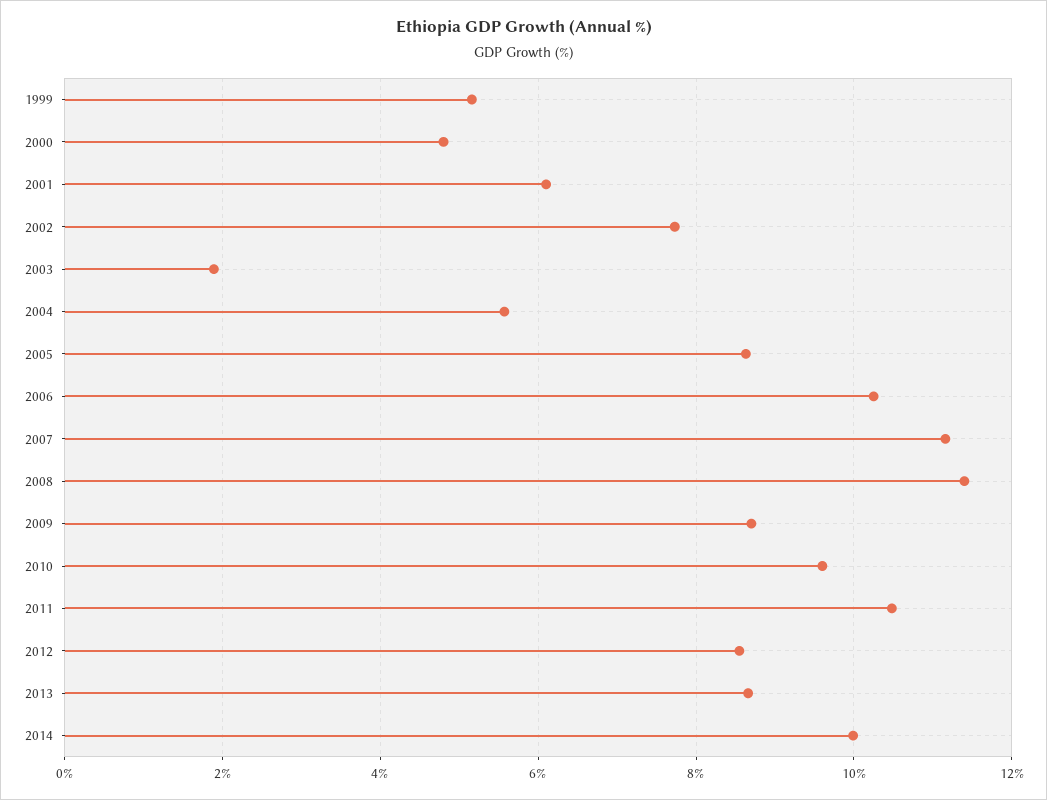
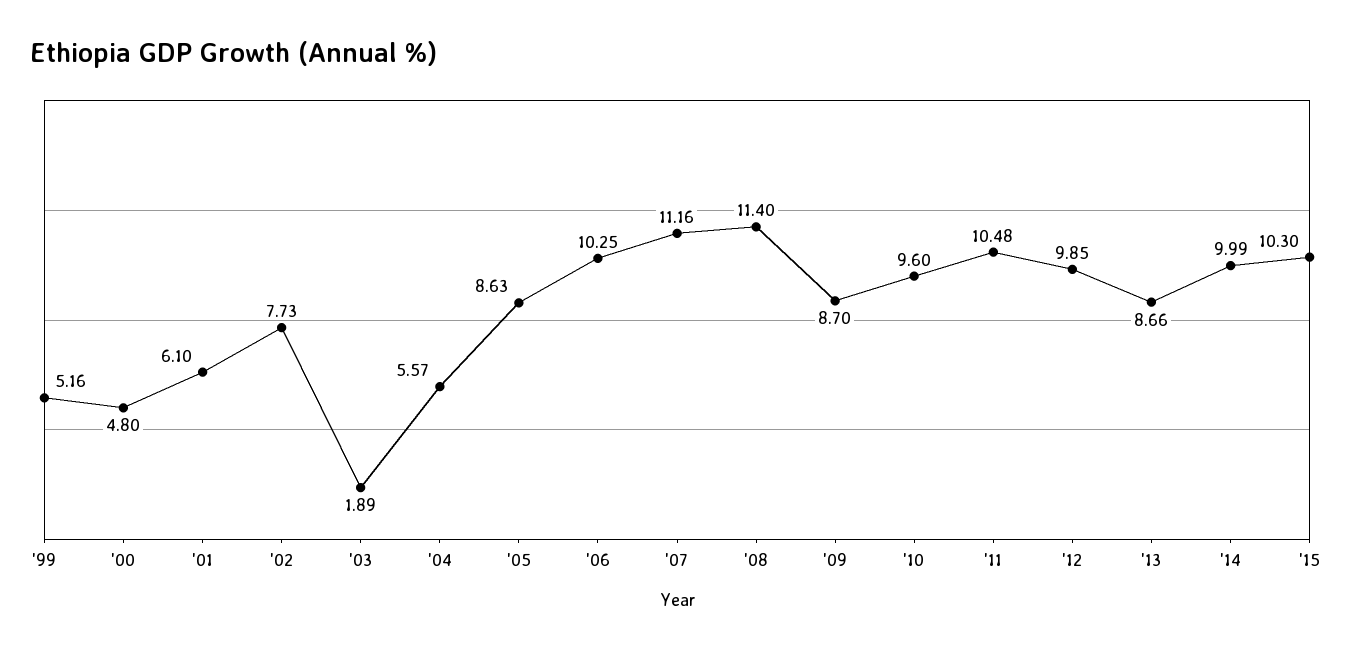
2012: 8.6 -> 9.85
'15: none -> 10.3

